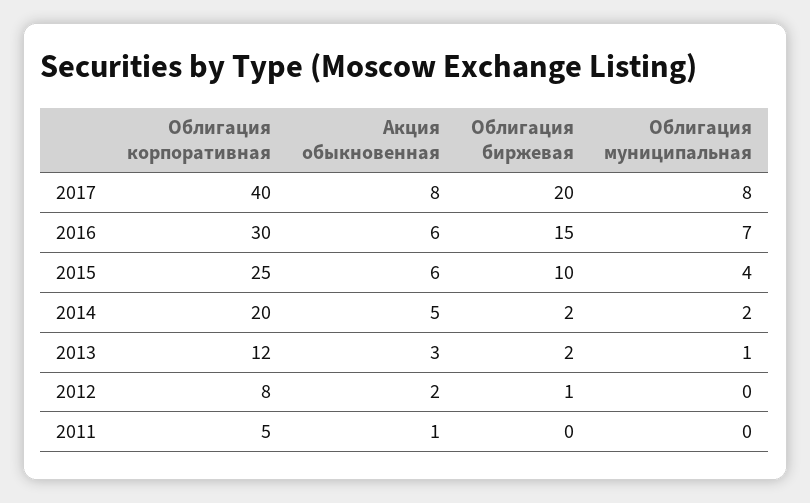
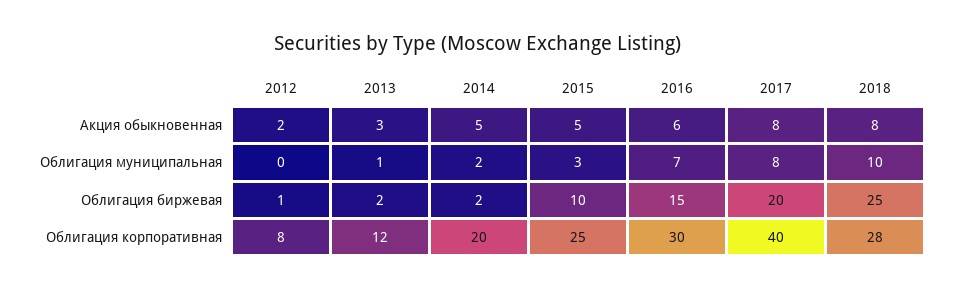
Акция обыкновенная, 2015: 6 -> 5
Облигация муниципальная, 2015: 4 -> 3
Облигация корпоративная, 2011: 5 -> none
Акция обыкновенная, 2011: 1 -> none
Облигация биржевая, 2011: 0 -> none
Облигация муниципальная, 2011: 0 -> none
Акция обыкновенная, 2018: none -> 8
Облигация муниципальная, 2018: none -> 10
Облигация биржевая, 2018: none -> 25
Облигация корпоративная, 2018: none -> 28

